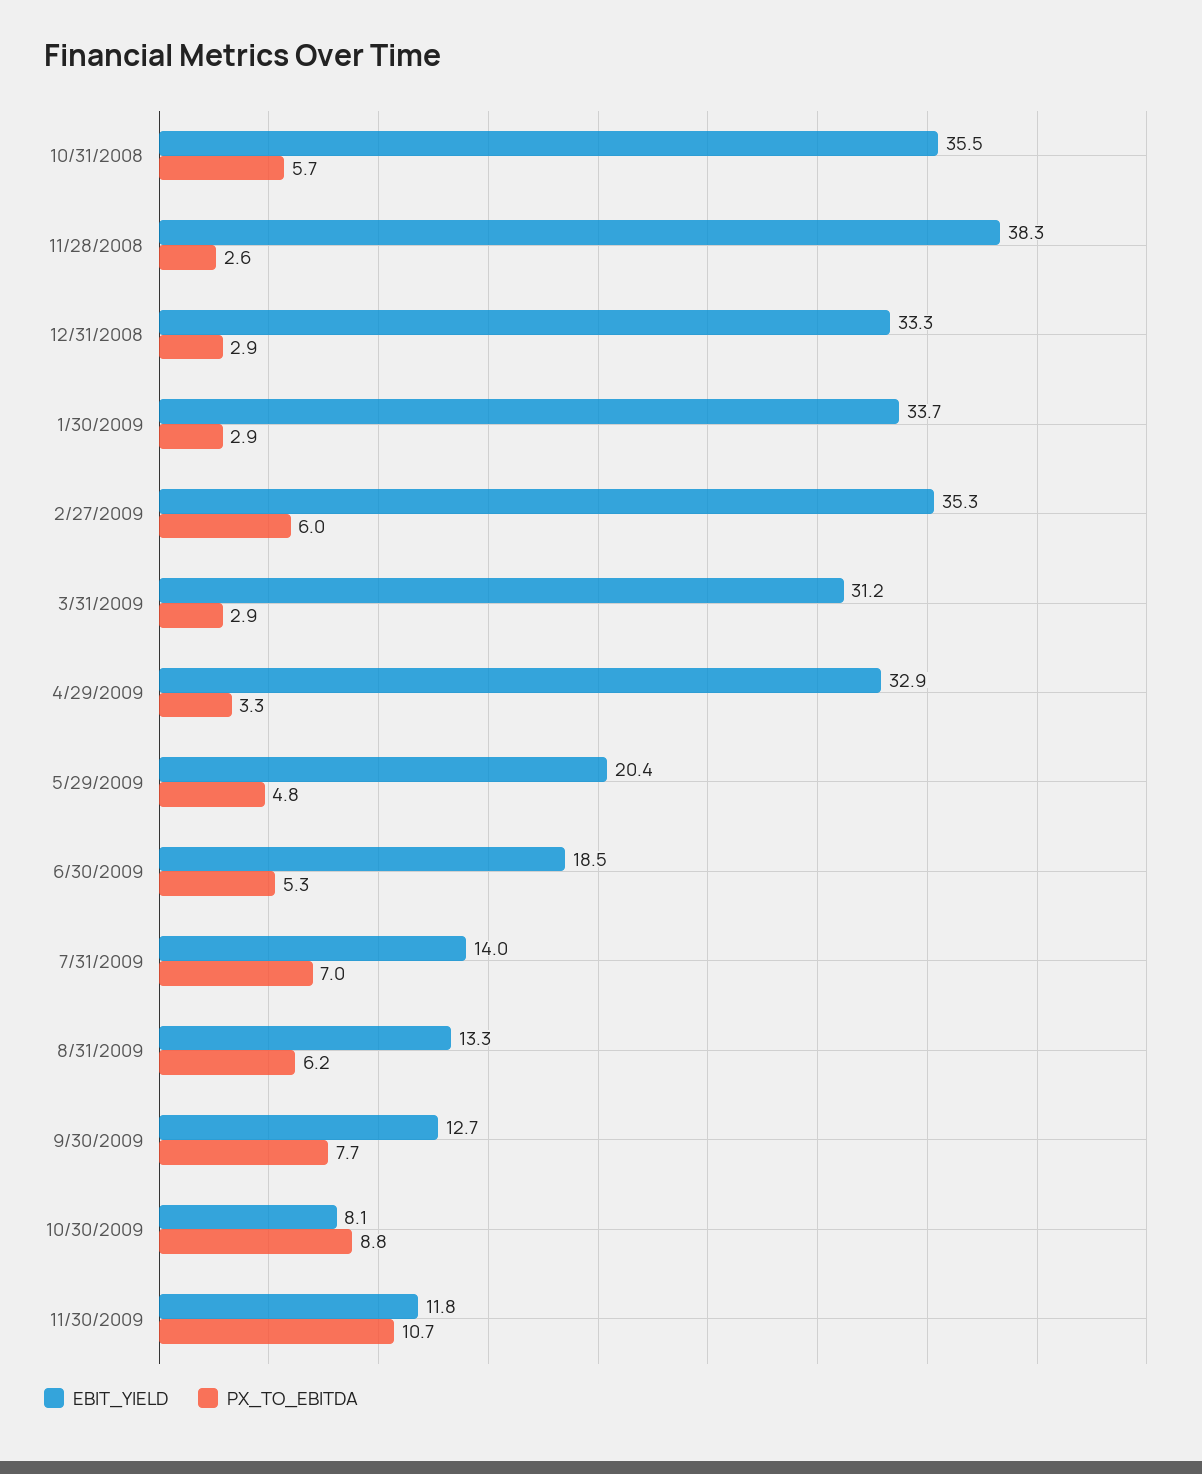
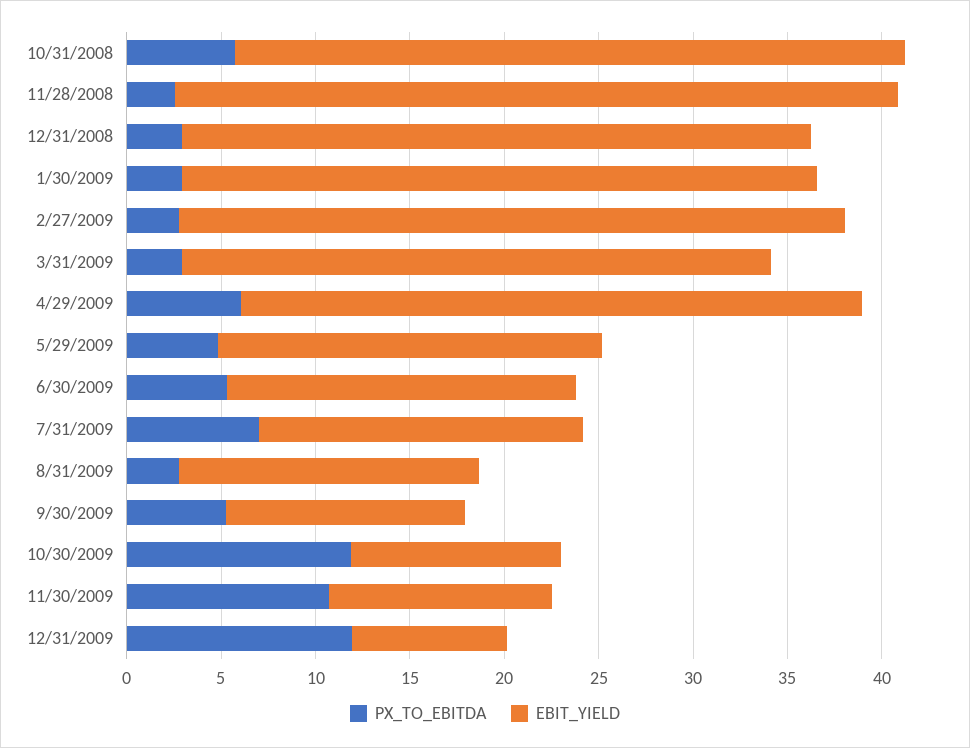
PX_TO_EBITDA, 2/27/2009: 6 -> 3
PX_TO_EBITDA, 4/29/2009: 3.3 -> 6
EBIT_YIELD, 7/31/2009: 14 -> 17
EBIT_YIELD, 8/31/2009: 13.3 -> 16
PX_TO_EBITDA, 8/31/2009: 6.2 -> 3
PX_TO_EBITDA, 9/30/2009: 7.7 -> 5
EBIT_YIELD, 10/30/2009: 8.1 -> 11
PX_TO_EBITDA, 10/30/2009: 8.8 -> 12
PX_TO_EBITDA, 12/31/2009: none -> 12
EBIT_YIELD, 12/31/2009: none -> 8

